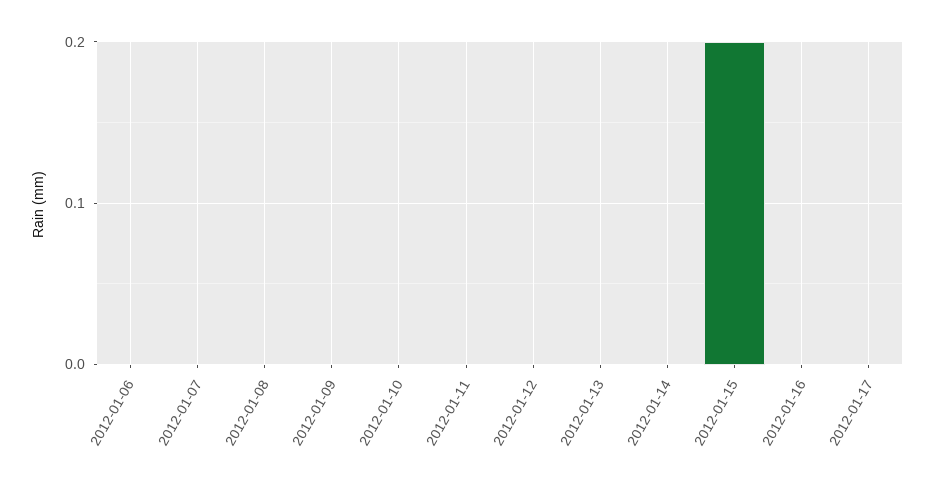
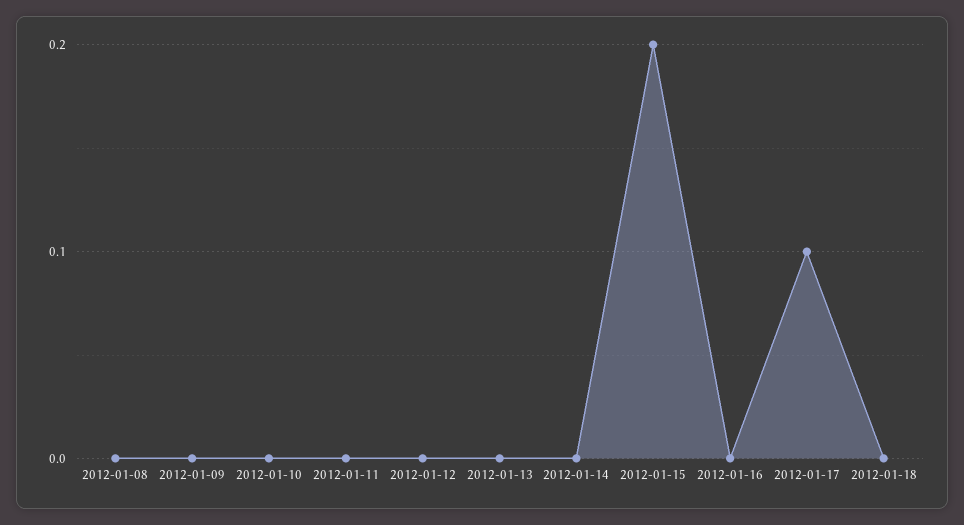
2012-01-06: 0 -> none
2012-01-07: 0 -> none
2012-01-17: 0 -> 0.1
2012-01-18: none -> 0

